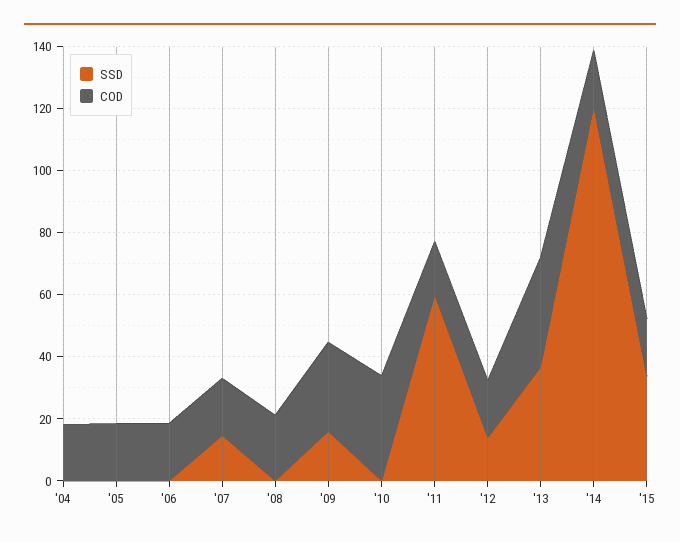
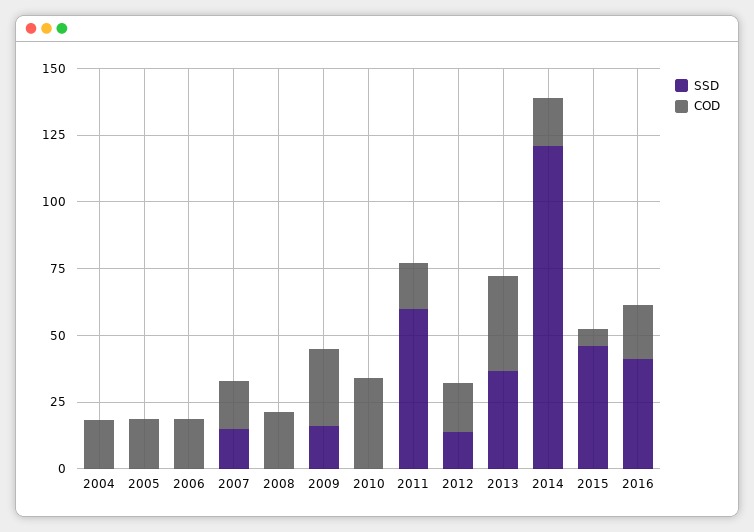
SSD, '15: 35 -> 45
COD, '15: 20 -> 5
SSD, 2016: none -> 40
COD, 2016: none -> 20

